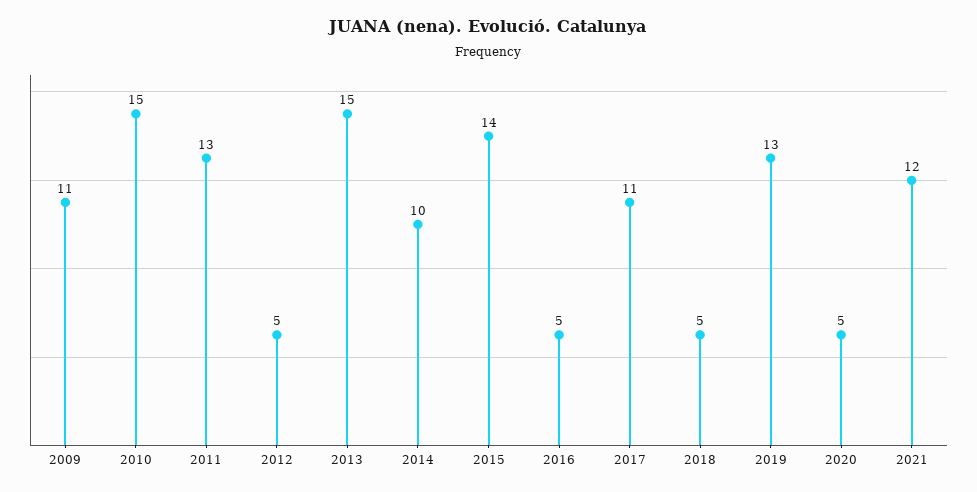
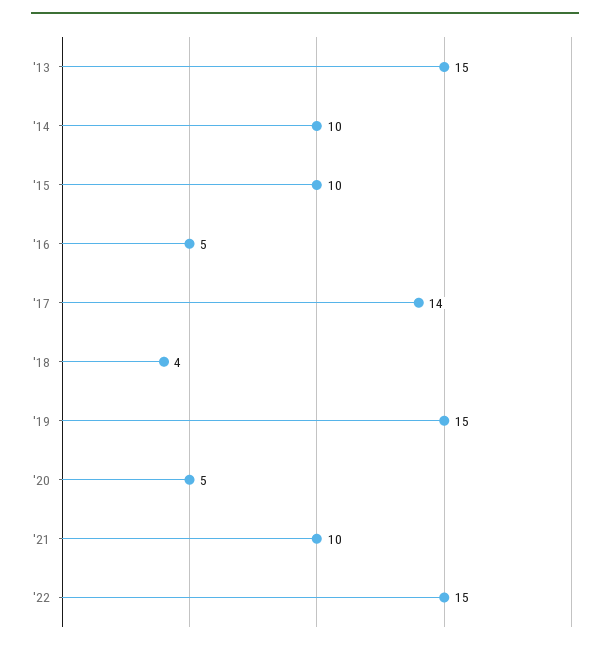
2009: 11 -> none
2010: 15 -> none
2011: 13 -> none
2012: 5 -> none
2015: 14 -> 10
2017: 11 -> 14
2018: 5 -> 4
2019: 13 -> 15
2021: 12 -> 10
'22: none -> 15

